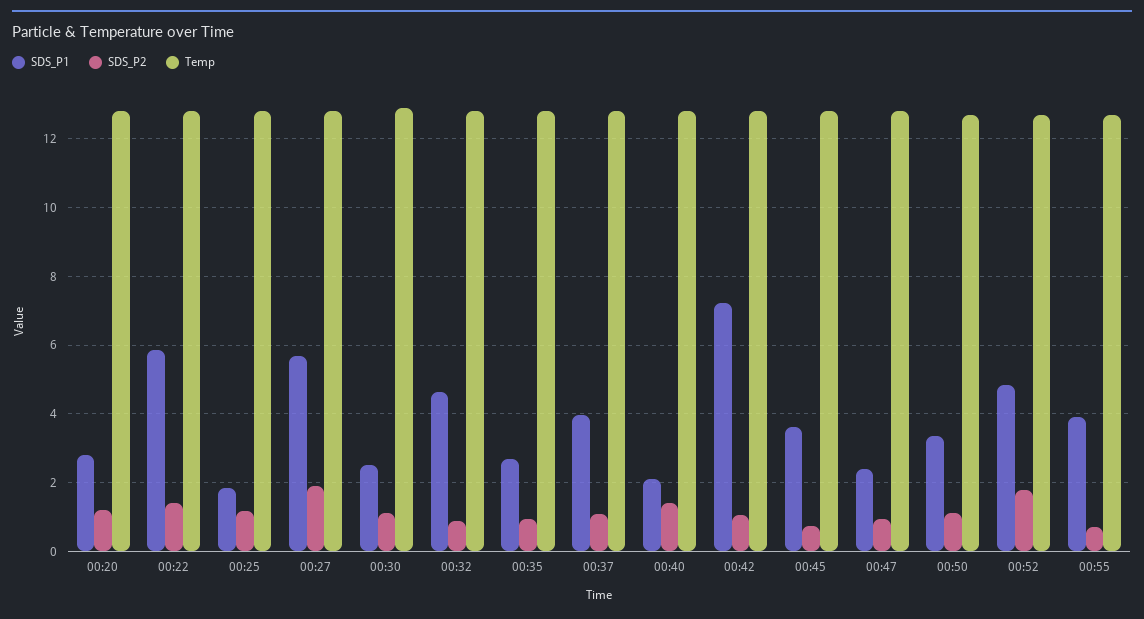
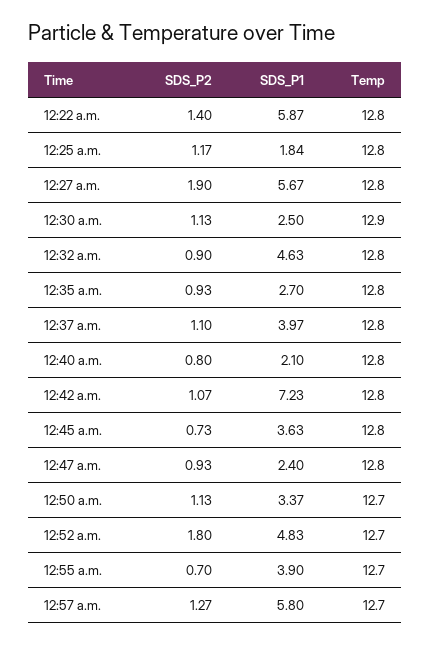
SDS_P1, 00:20: 2.8 -> none
SDS_P2, 00:20: 1.2 -> none
Temp, 00:20: 12.8 -> none
SDS_P2, 00:40: 1.4 -> 0.8
SDS_P2, 12:57 a.m.: none -> 1.27
SDS_P1, 12:57 a.m.: none -> 5.8
Temp, 12:57 a.m.: none -> 12.7

